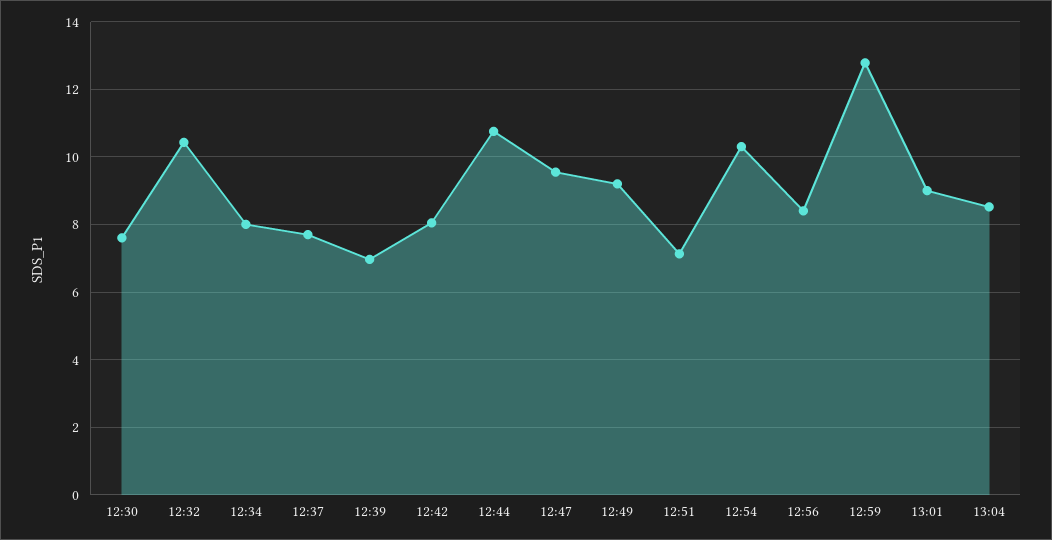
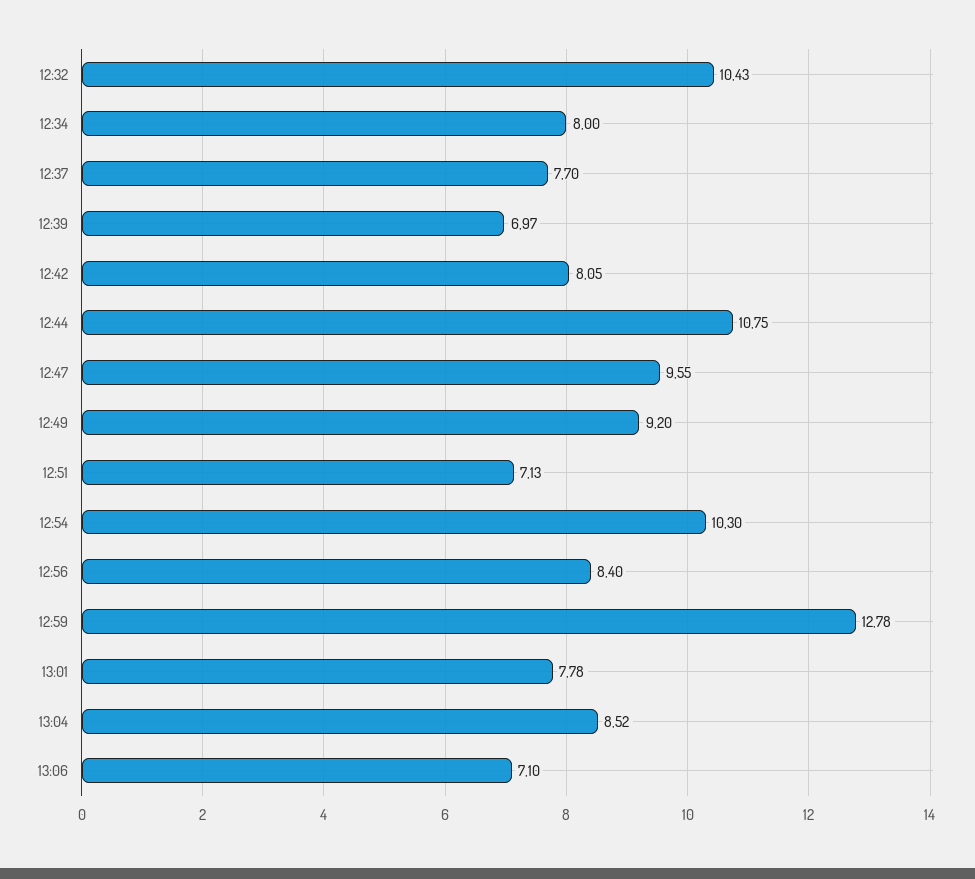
12:30: 7.6 -> none
13:01: 9 -> 7.78
13:06: none -> 7.1

